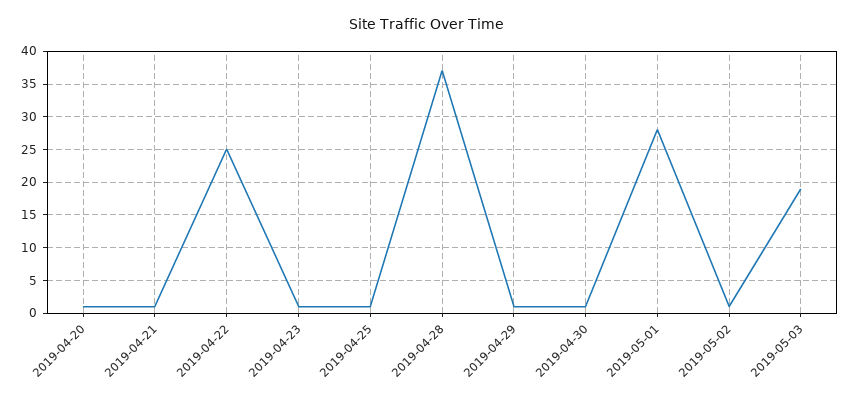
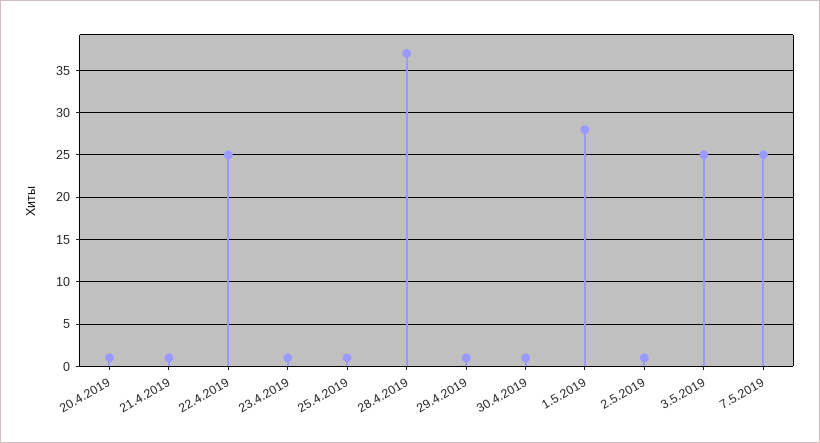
2019-05-03: 19 -> 25
7.5.2019: none -> 25

